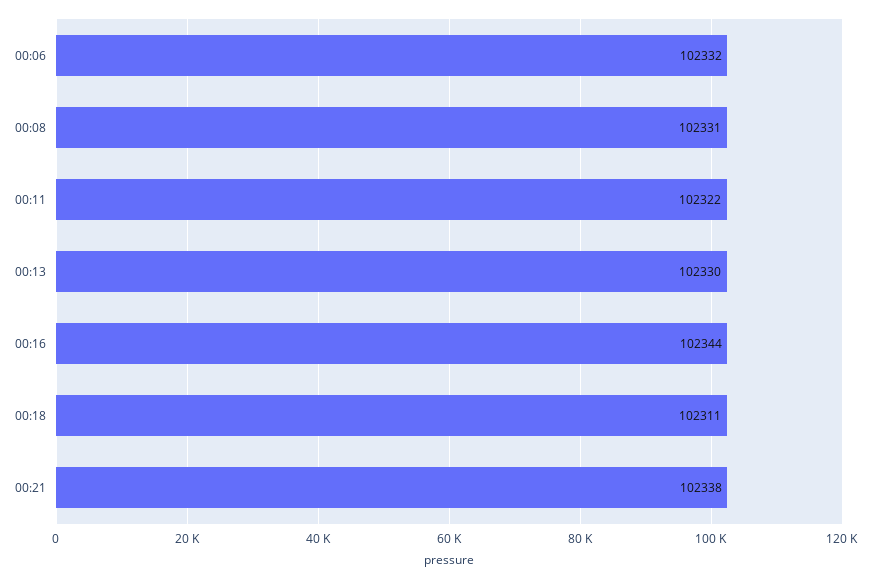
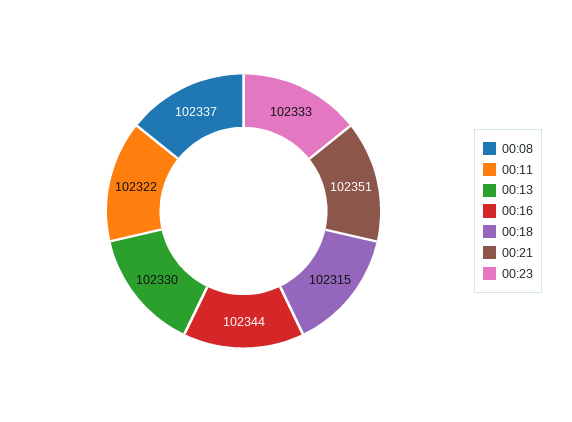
00:06: 102332 -> none
00:08: 102331 -> 102337
00:18: 102311 -> 102315
00:21: 102338 -> 102351
00:23: none -> 102333

